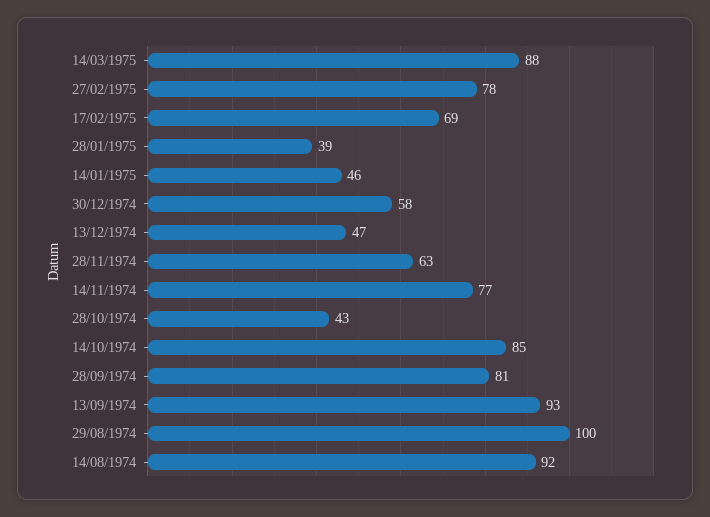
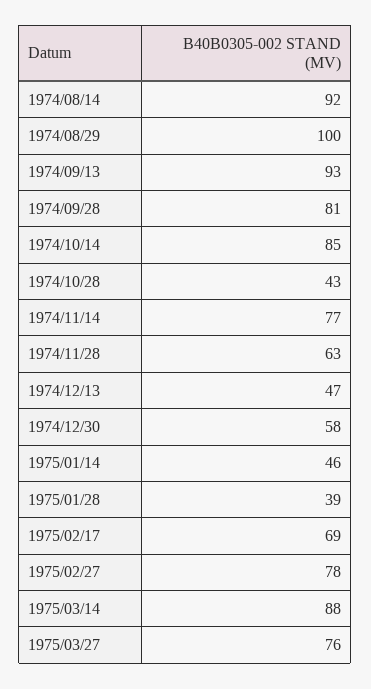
1975/03/27: none -> 76

